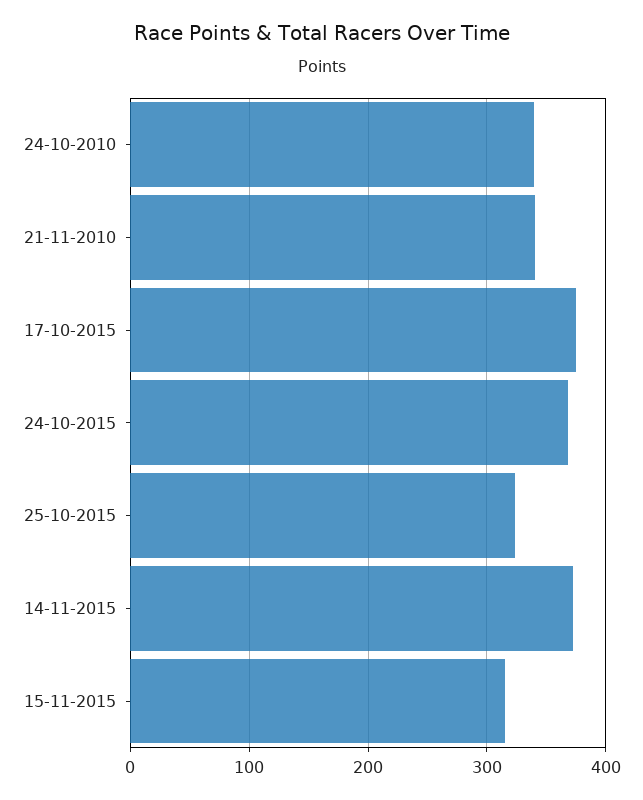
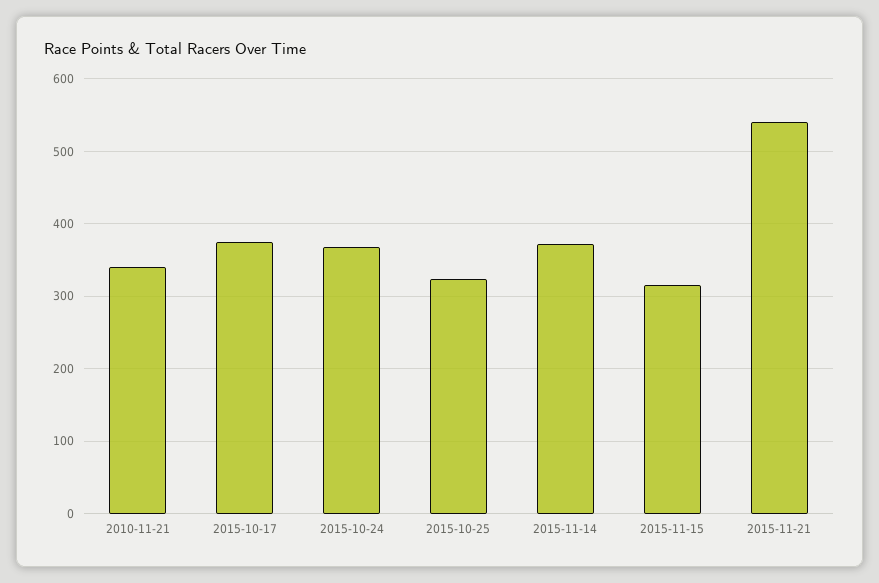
24-10-2010: 340 -> none
2015-11-21: none -> 540

